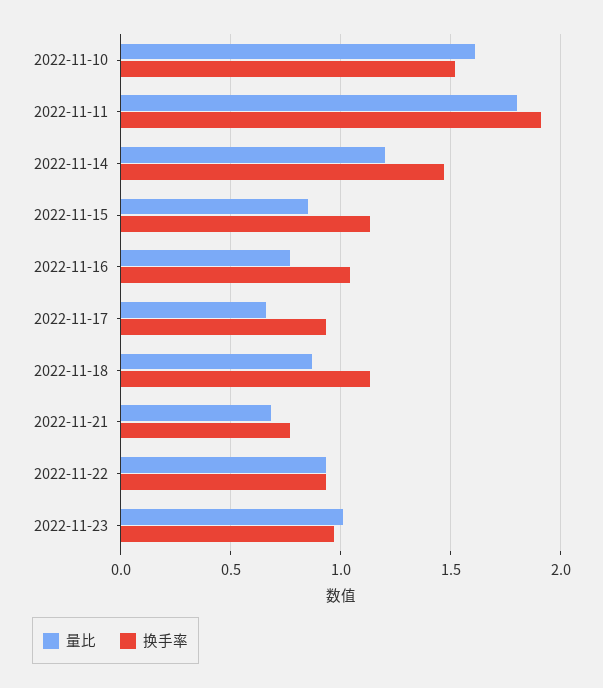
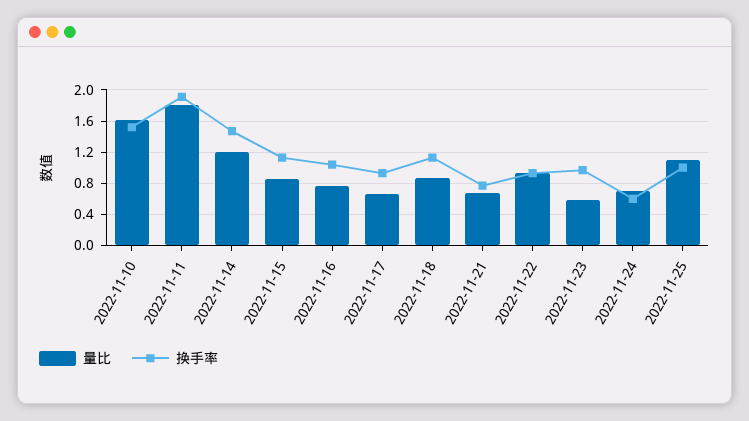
量比, 2022-11-23: 1 -> 0.6
量比, 2022-11-24: none -> 0.7
换手率, 2022-11-24: none -> 0.6
量比, 2022-11-25: none -> 1.1
换手率, 2022-11-25: none -> 1

